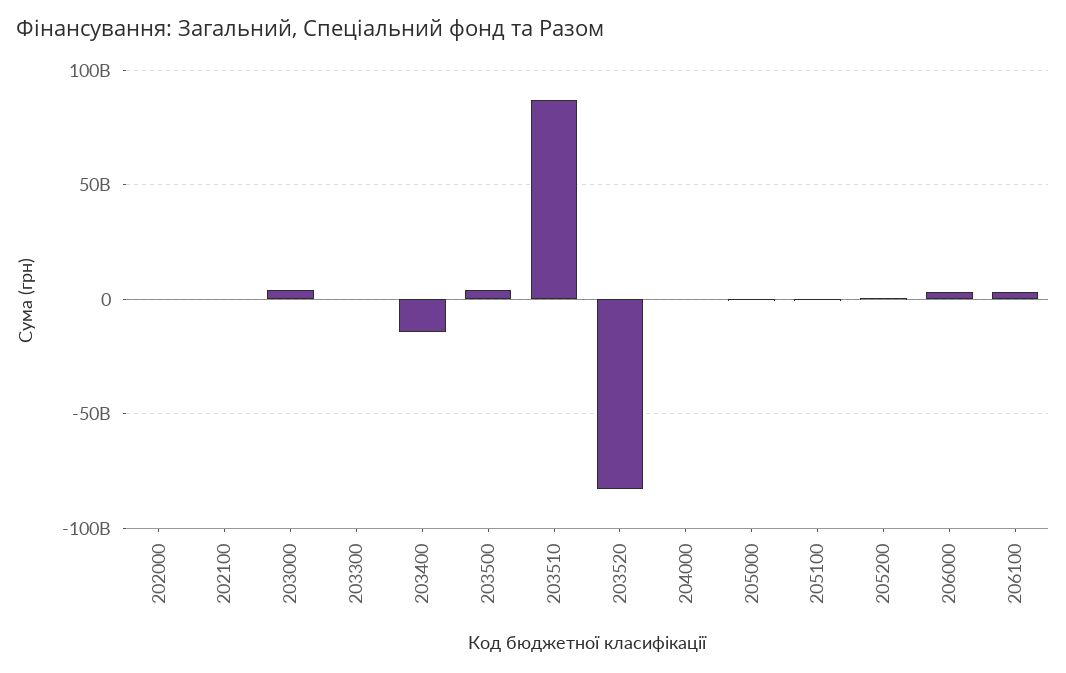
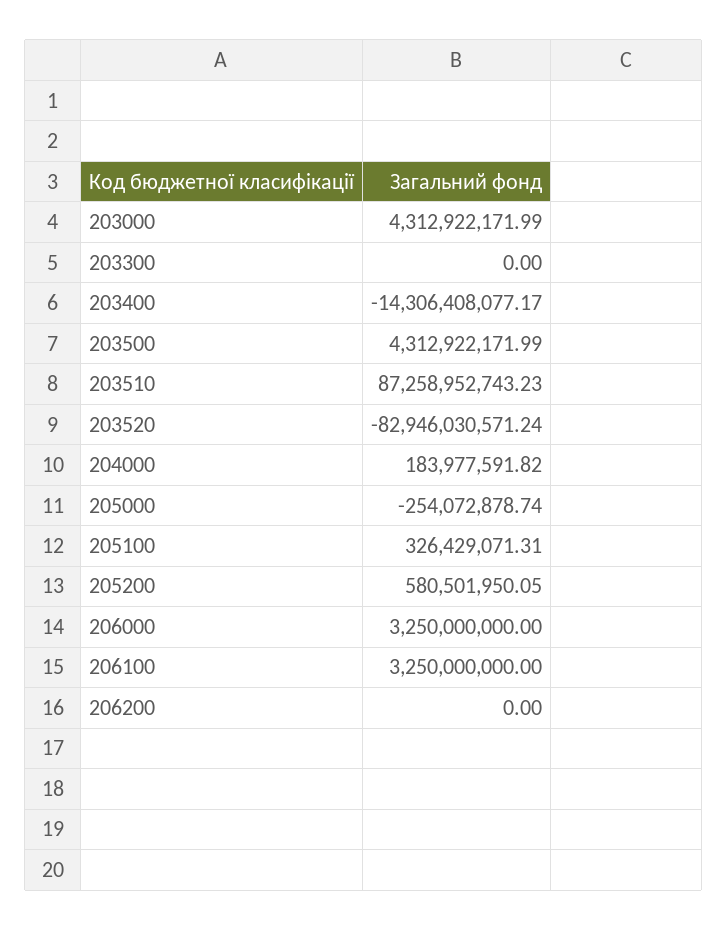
202000: 0 -> none
202100: 0 -> none
206200: none -> 0

